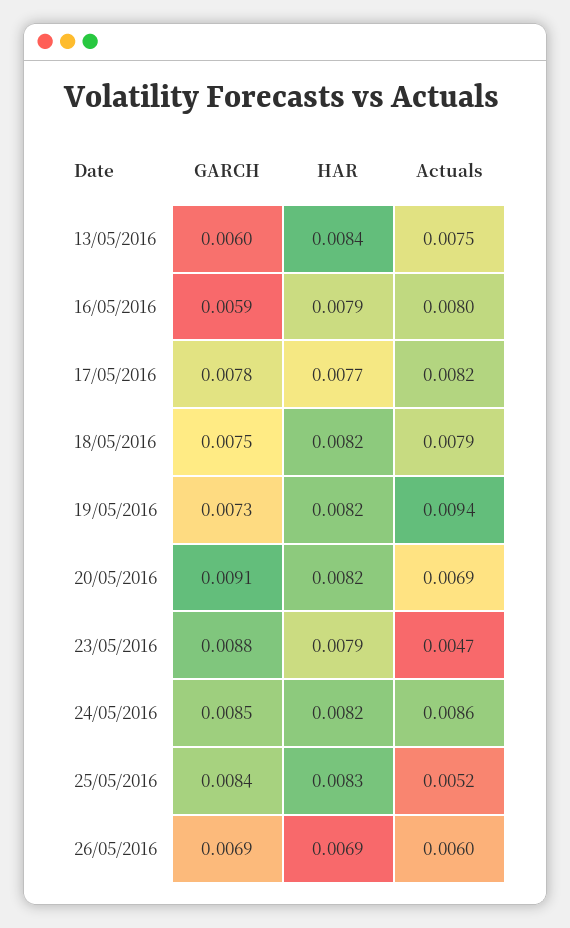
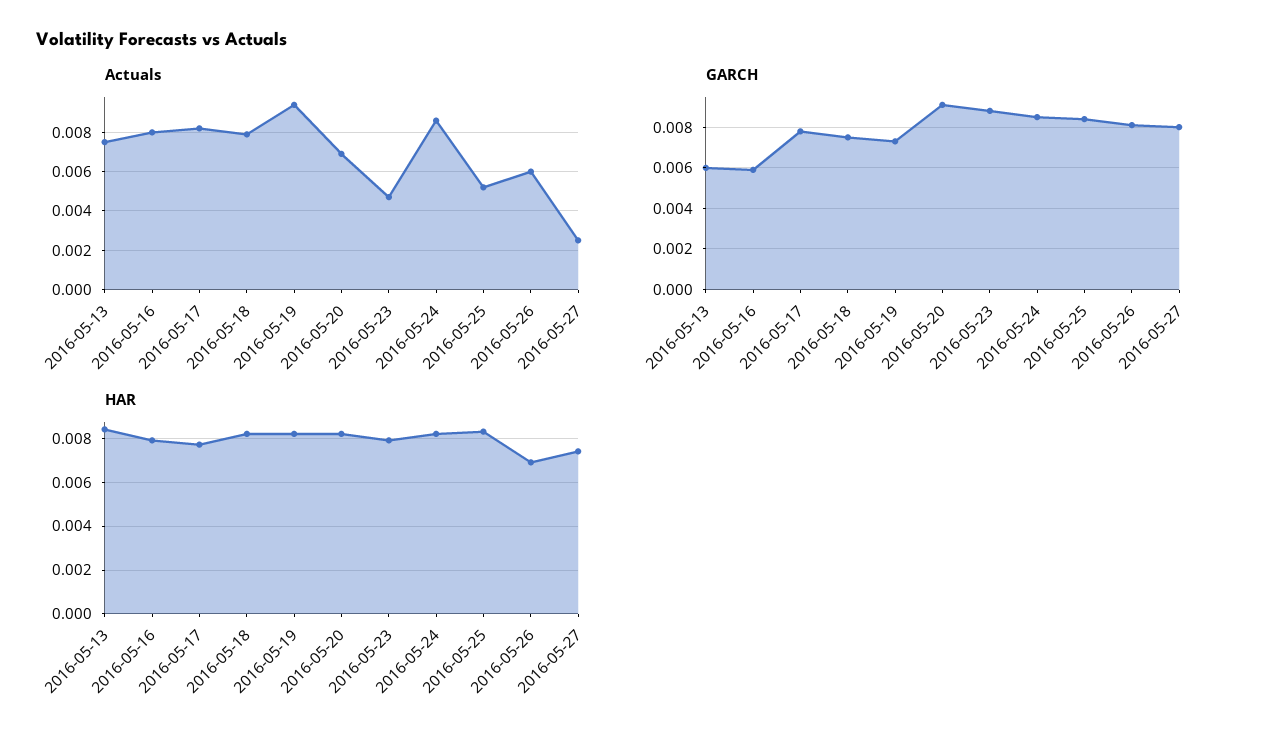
GARCH, 26/05/2016: 0.0069 -> 0.008
Actuals, 2016-05-27: none -> 0.0025
GARCH, 2016-05-27: none -> 0.008
HAR, 2016-05-27: none -> 0.0075

